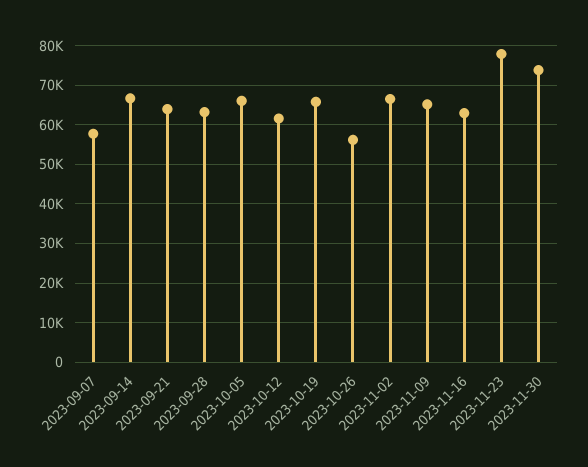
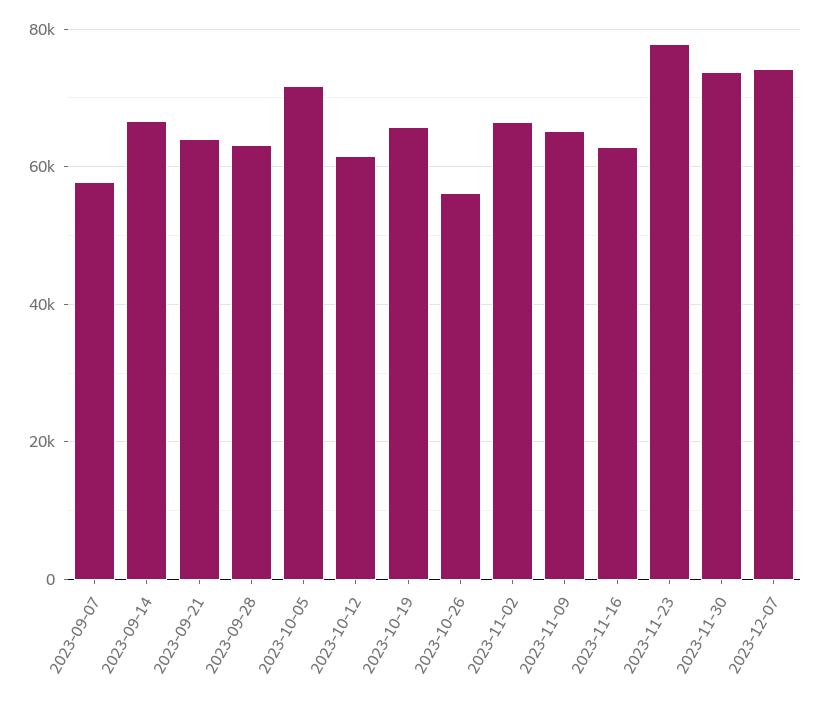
2023-10-05: 66000 -> 72000
2023-12-07: none -> 74000

